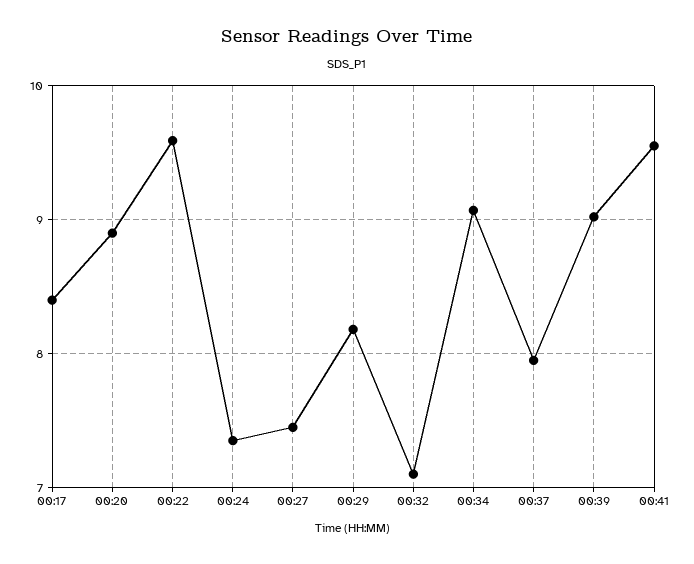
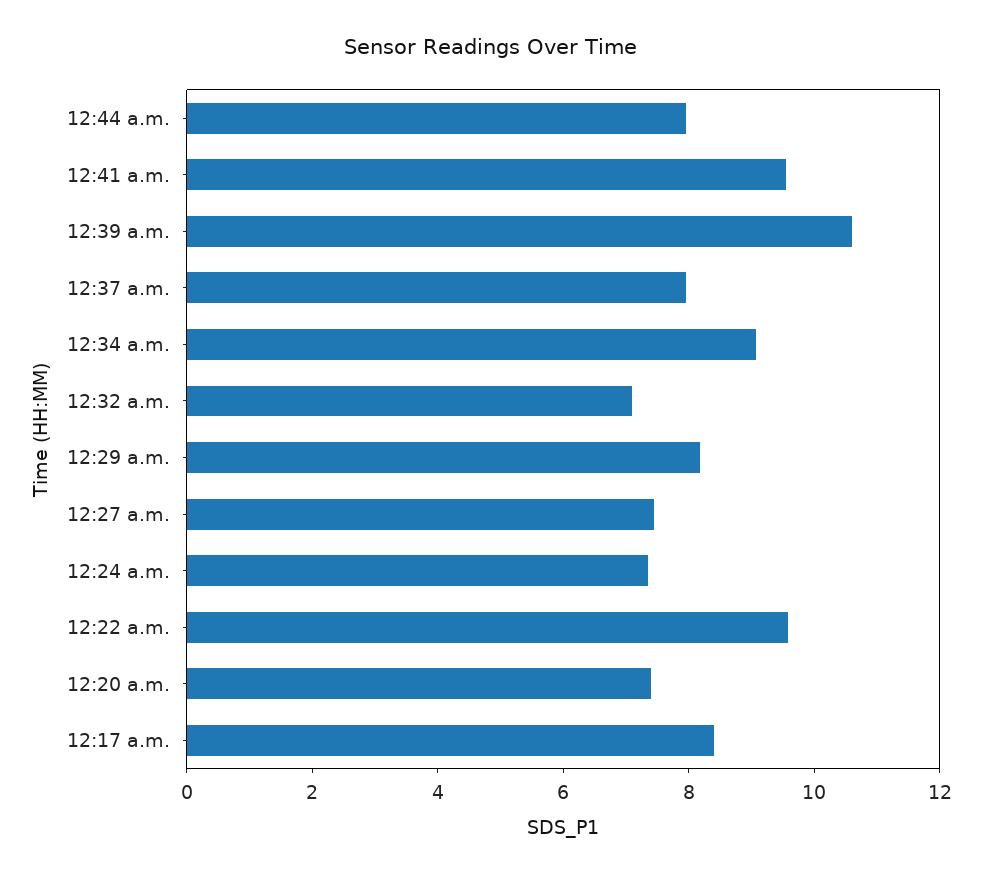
00:20: 8.9 -> 7.5
00:39: 9 -> 10.5
12:44 a.m.: none -> 8

